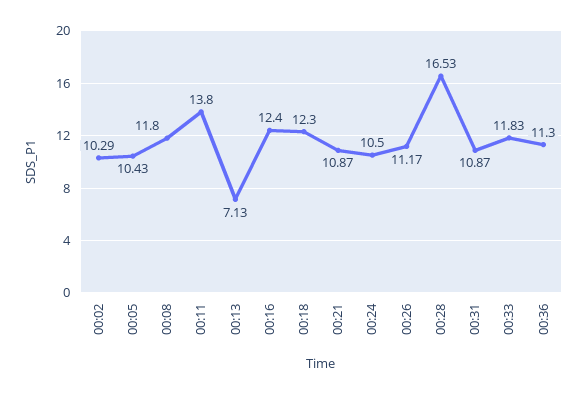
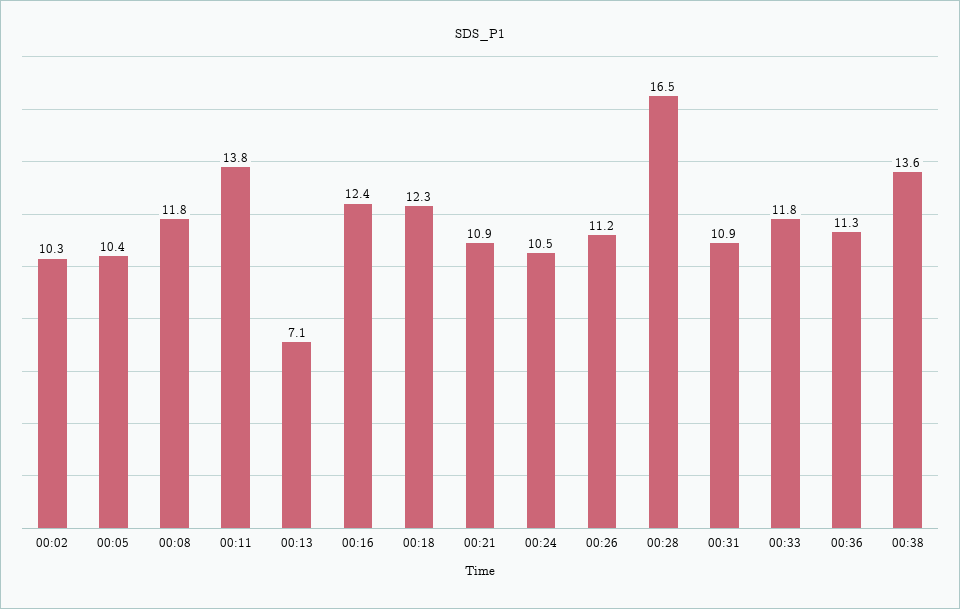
00:38: none -> 13.6

